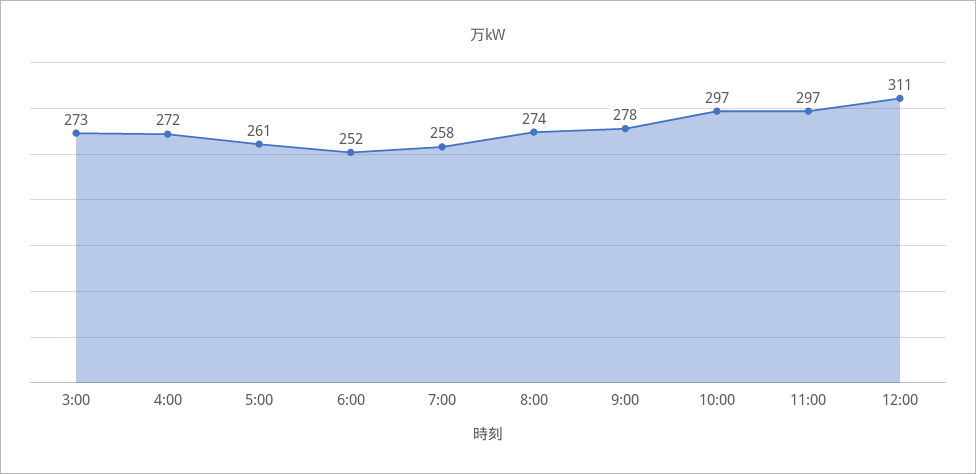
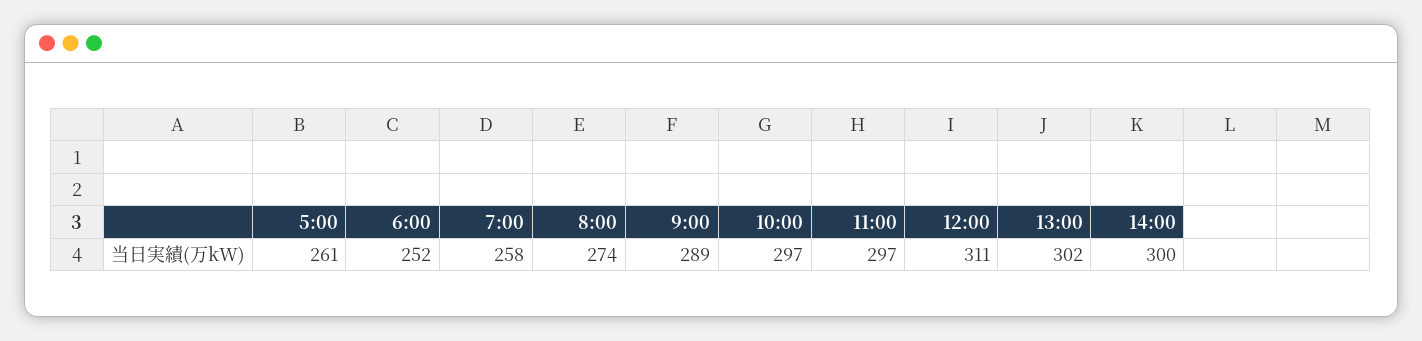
3:00: 273 -> none
4:00: 272 -> none
9:00: 278 -> 289
13:00: none -> 302
14:00: none -> 300

